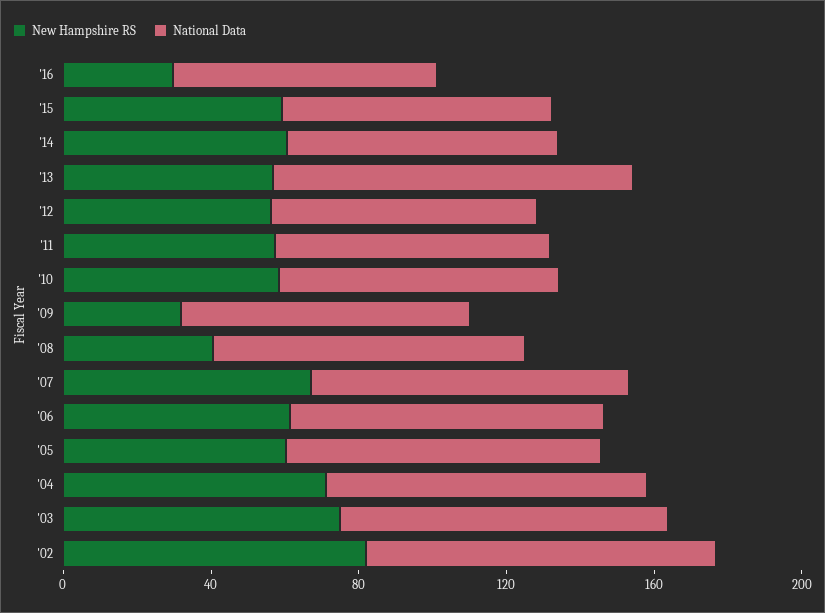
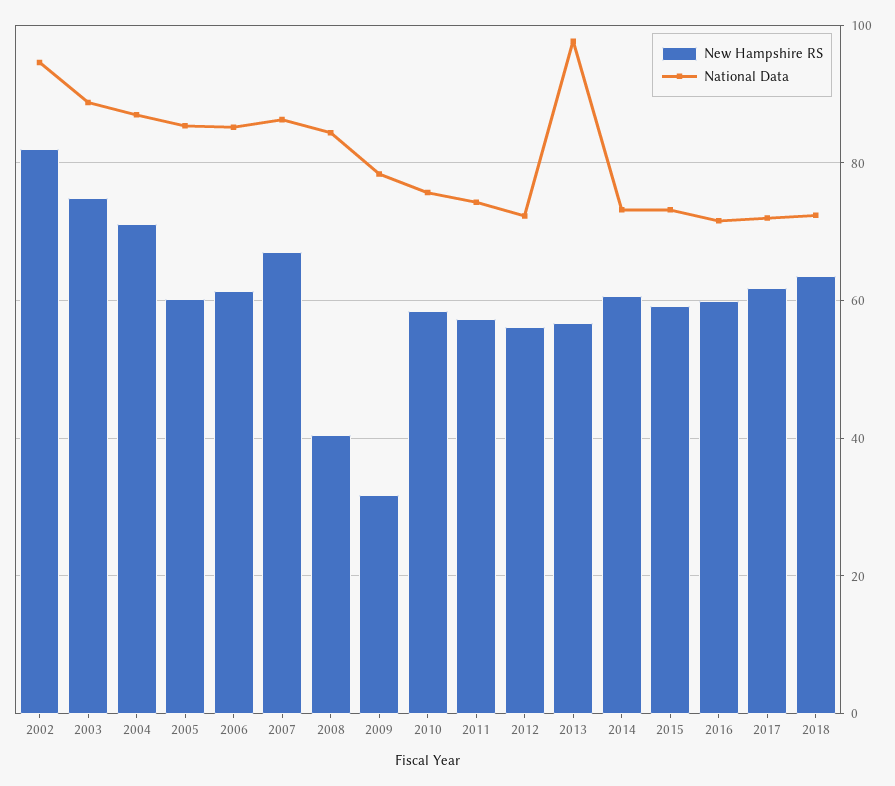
New Hampshire RS, '16: 30 -> 60
New Hampshire RS, 2017: none -> 62
National Data, 2017: none -> 72
New Hampshire RS, 2018: none -> 64
National Data, 2018: none -> 72

